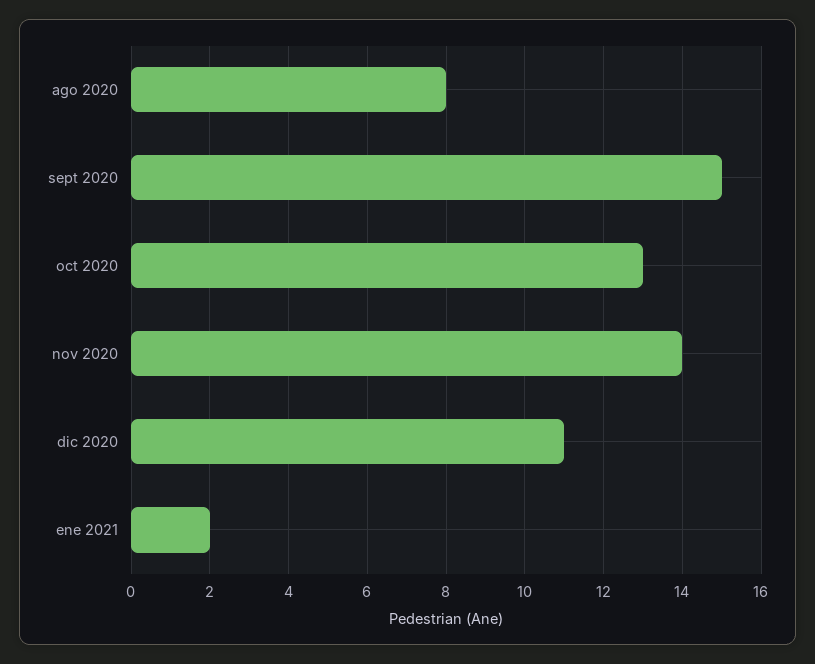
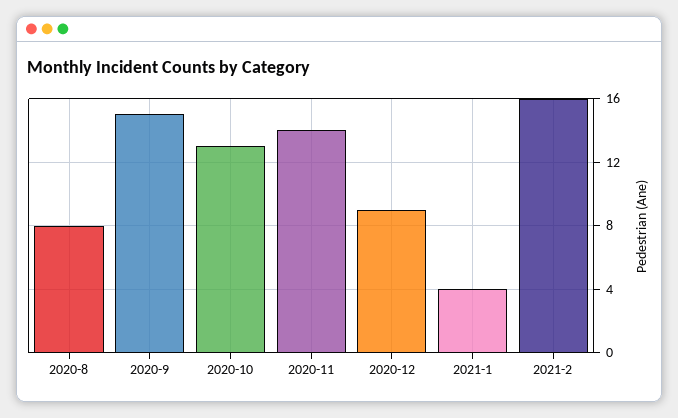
dic 2020: 11 -> 9
ene 2021: 2 -> 4
2021-2: none -> 16

